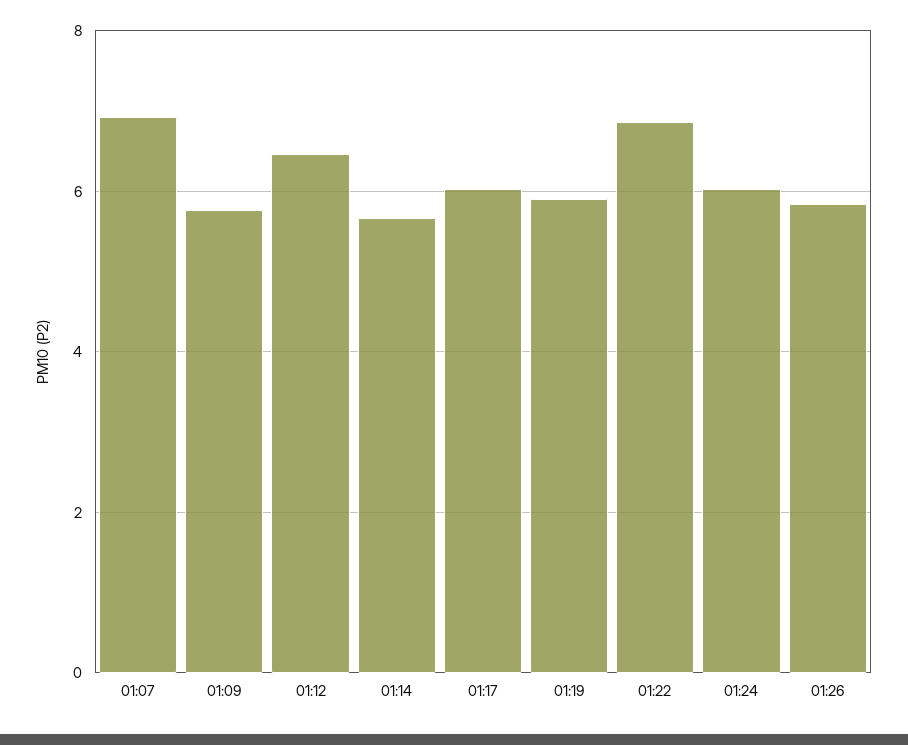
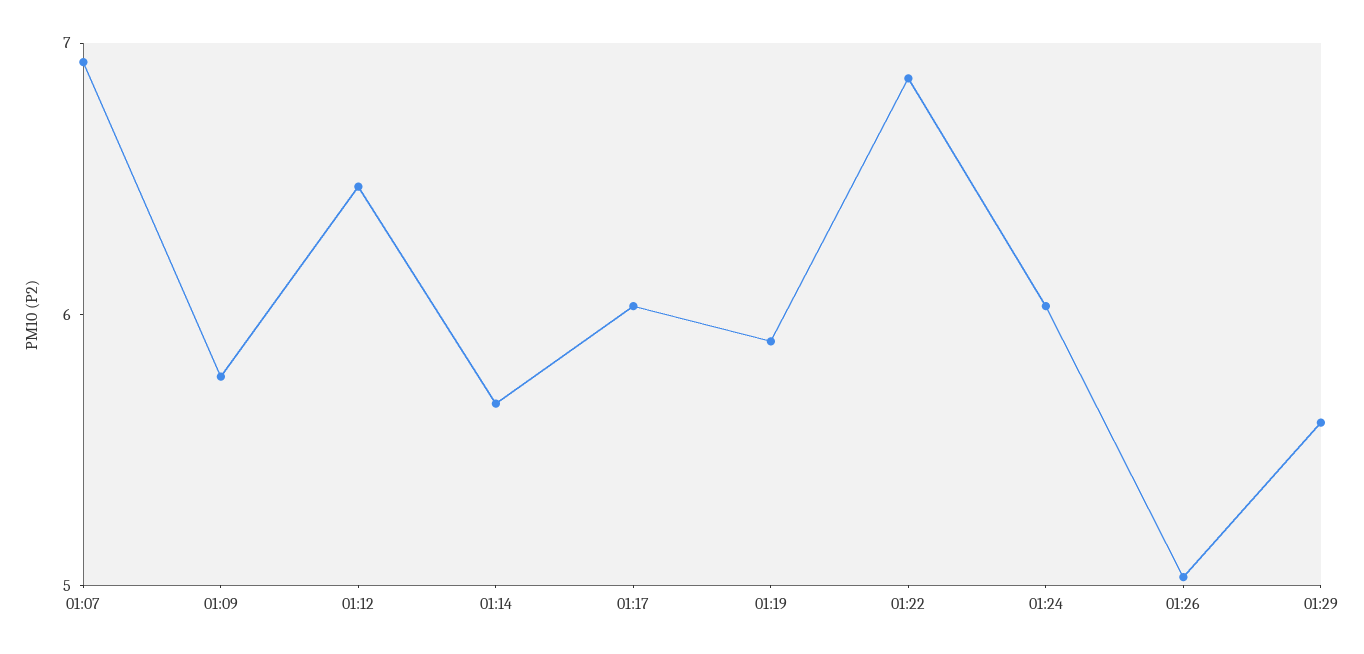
01:26: 5.8 -> 5
01:29: none -> 5.6

